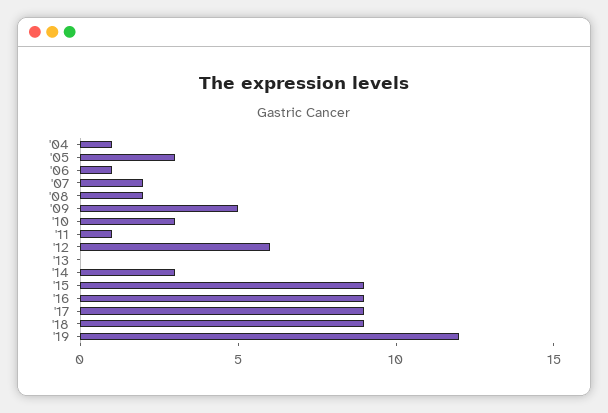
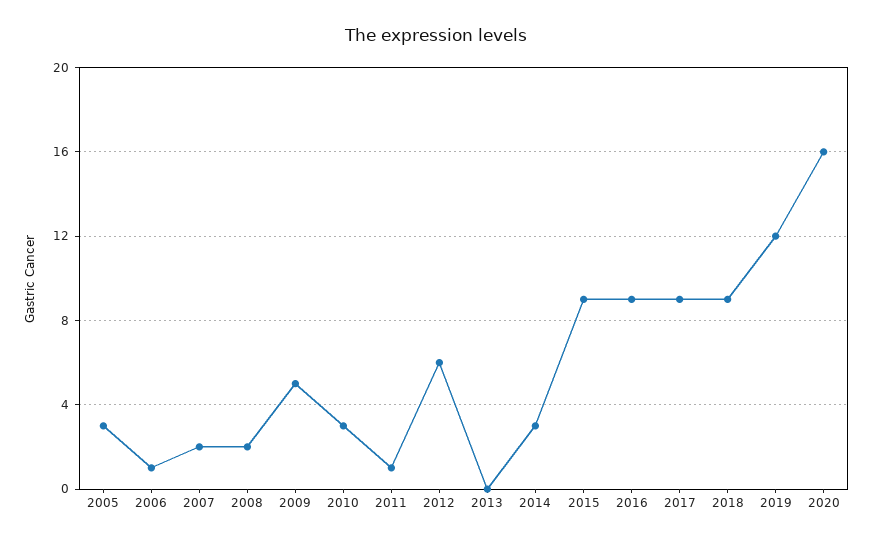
'04: 1 -> none
2020: none -> 16

